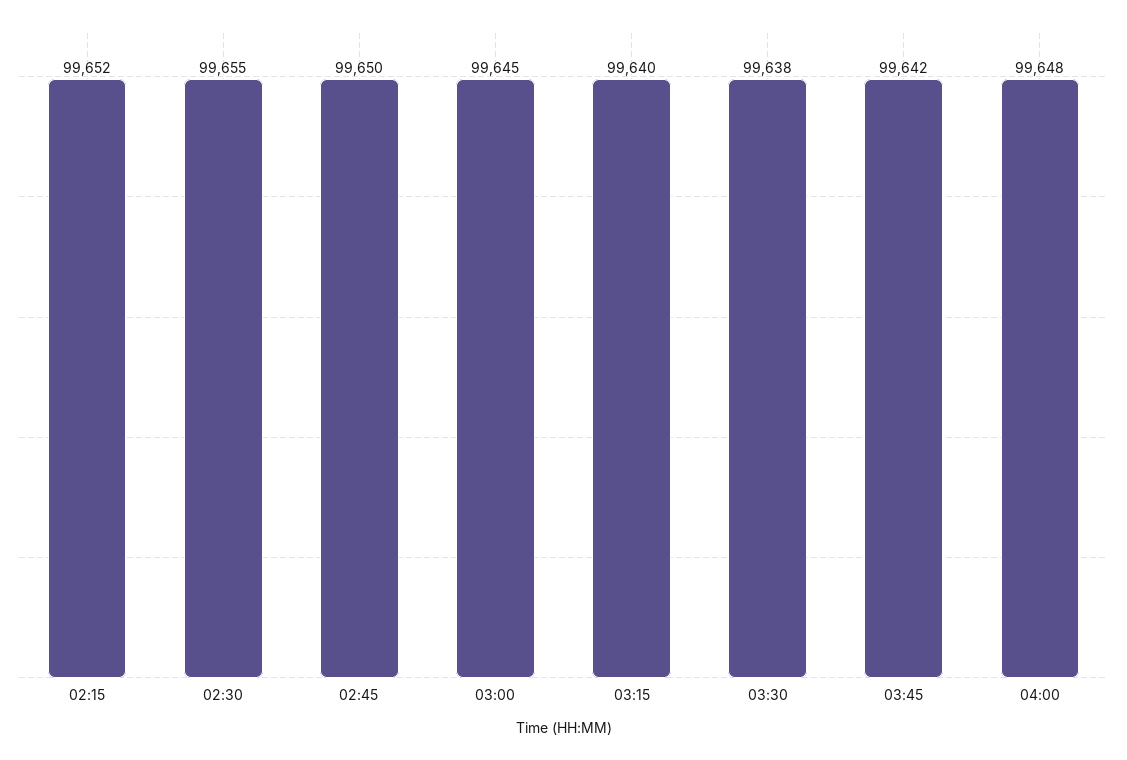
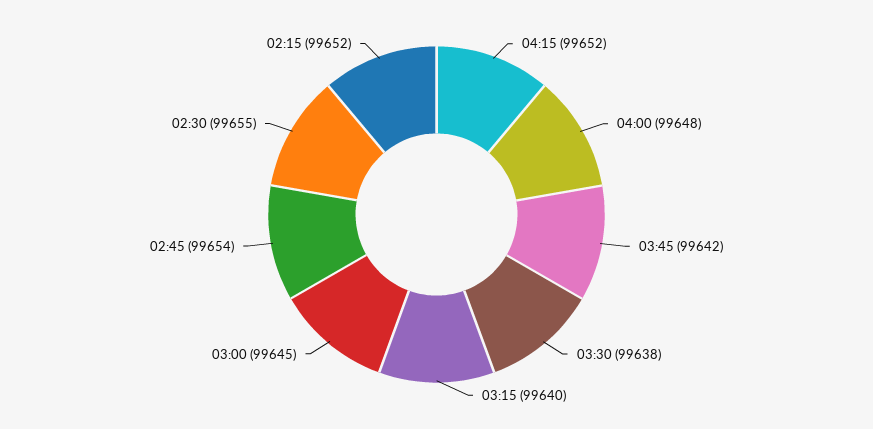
02:45: 99650 -> 99654
04:15: none -> 99652

